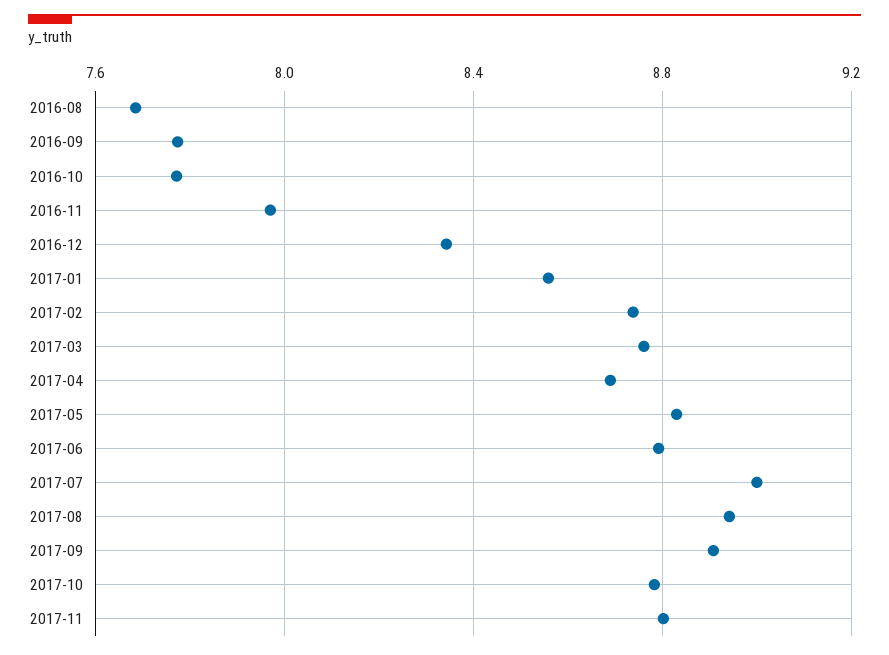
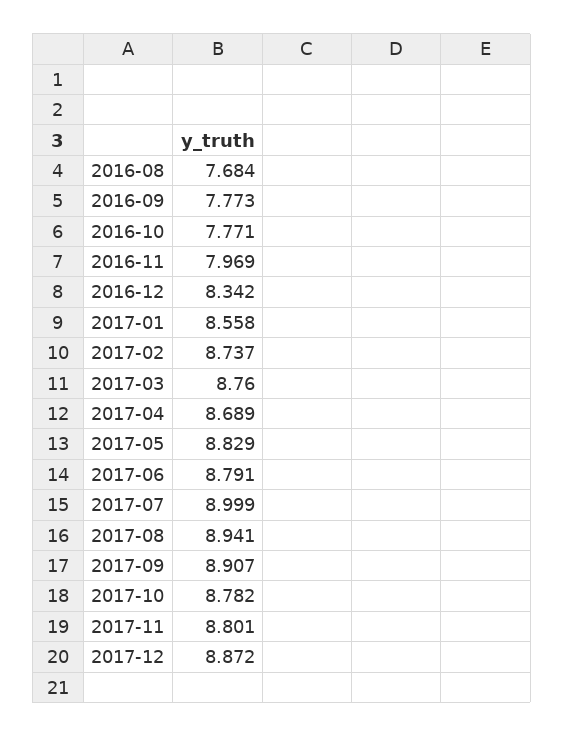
2017-12: none -> 8.872

